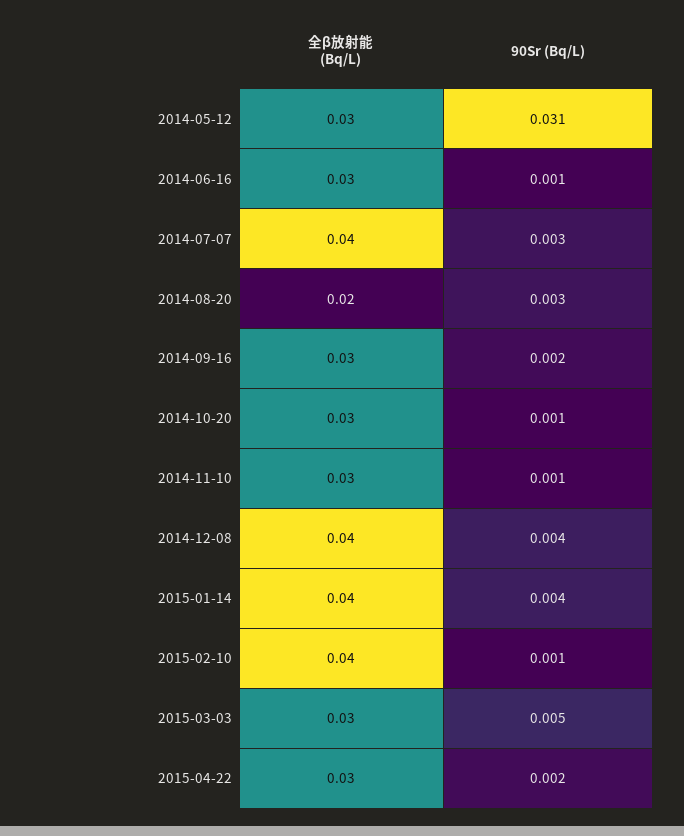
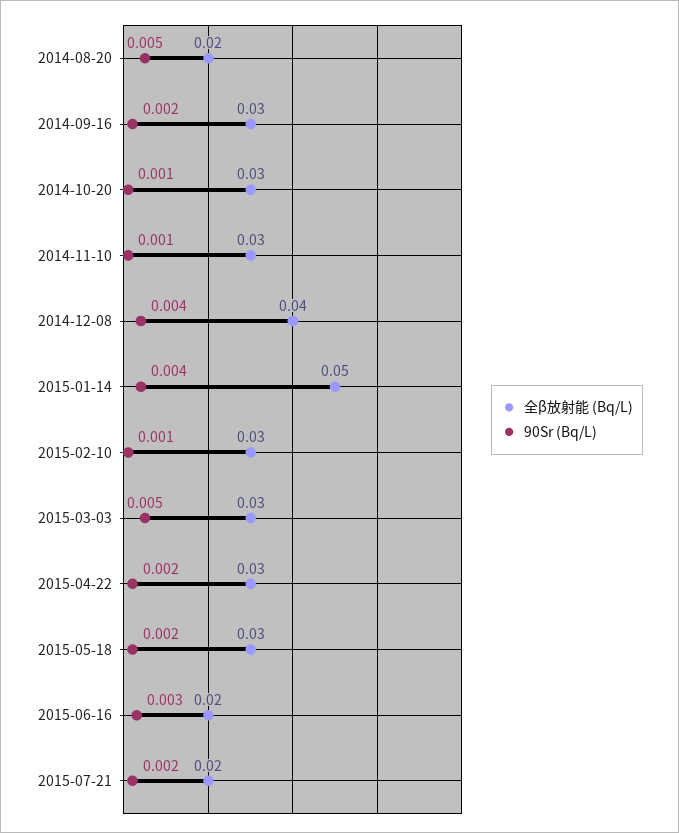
全β放射能 (Bq/L), 2014-05-12: 0.03 -> none
90Sr (Bq/L), 2014-05-12: 0.031 -> none
全β放射能 (Bq/L), 2014-06-16: 0.03 -> none
90Sr (Bq/L), 2014-06-16: 0.001 -> none
全β放射能 (Bq/L), 2014-07-07: 0.04 -> none
90Sr (Bq/L), 2014-07-07: 0.003 -> none
90Sr (Bq/L), 2014-08-20: 0.003 -> 0.005
全β放射能 (Bq/L), 2015-01-14: 0.04 -> 0.05
全β放射能 (Bq/L), 2015-02-10: 0.04 -> 0.03
全β放射能 (Bq/L), 2015-05-18: none -> 0.03
90Sr (Bq/L), 2015-05-18: none -> 0.002
全β放射能 (Bq/L), 2015-06-16: none -> 0.02
90Sr (Bq/L), 2015-06-16: none -> 0.003
全β放射能 (Bq/L), 2015-07-21: none -> 0.02
90Sr (Bq/L), 2015-07-21: none -> 0.002

